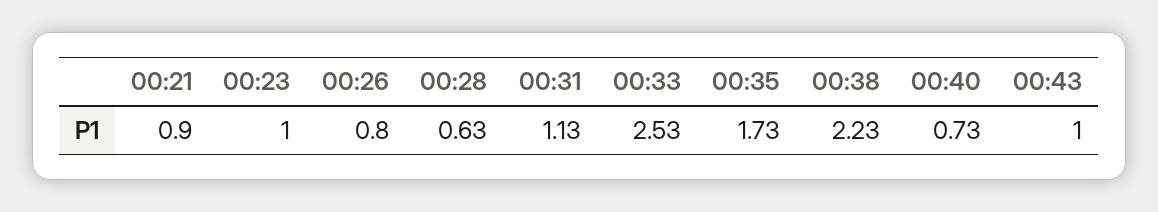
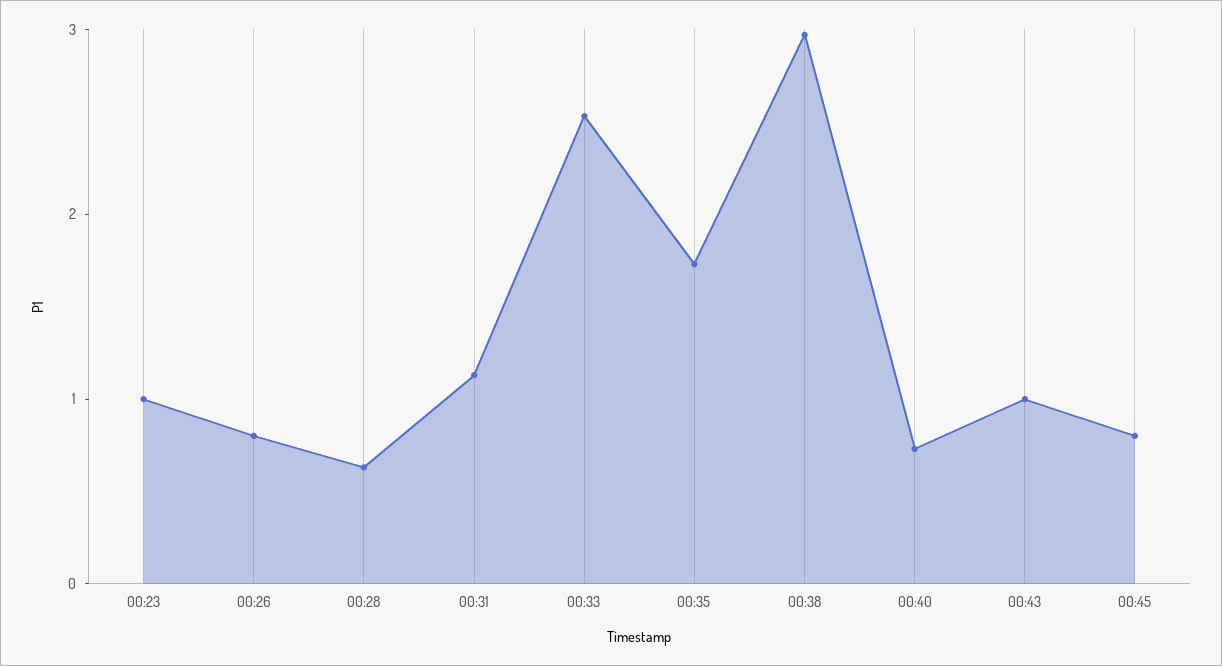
00:21: 0.9 -> none
00:38: 2.23 -> 3
00:45: none -> 0.8

